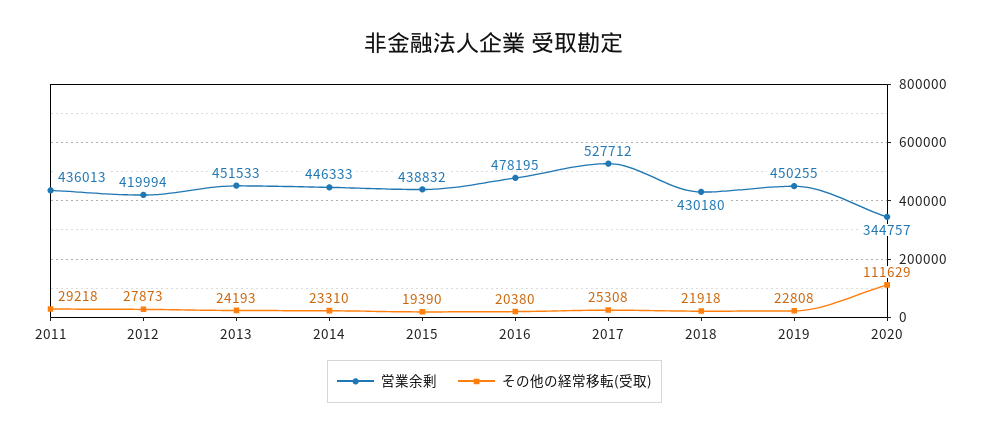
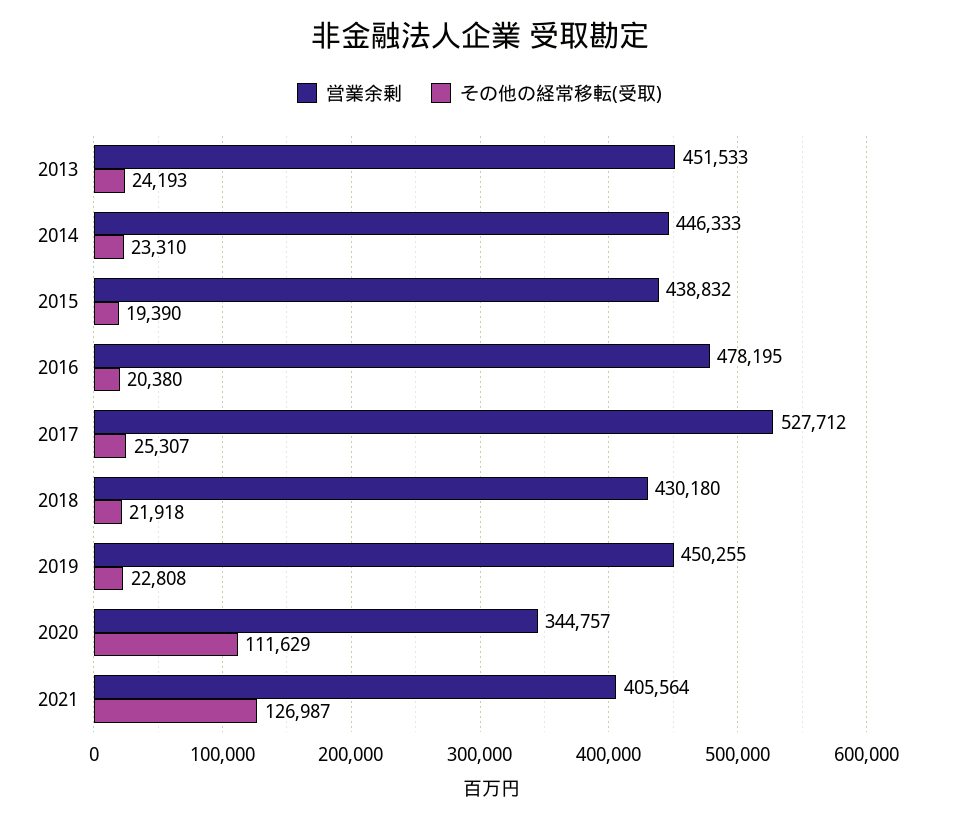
営業余剰, 2011: 436013 -> none
その他の経常移転(受取), 2011: 29218 -> none
営業余剰, 2012: 419994 -> none
その他の経常移転(受取), 2012: 27873 -> none
その他の経常移転(受取), 2017: 25308 -> 25307
営業余剰, 2021: none -> 405564
その他の経常移転(受取), 2021: none -> 126987

